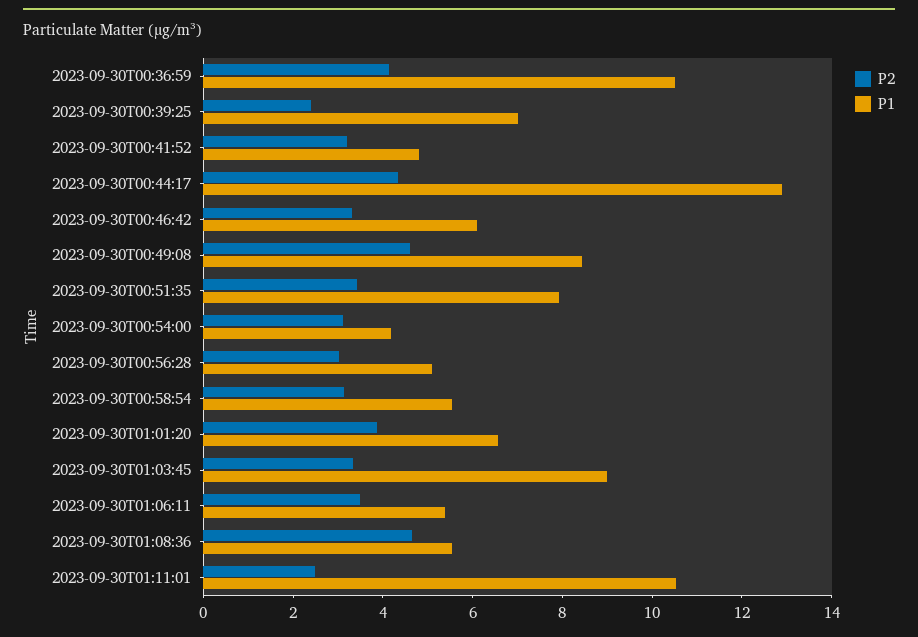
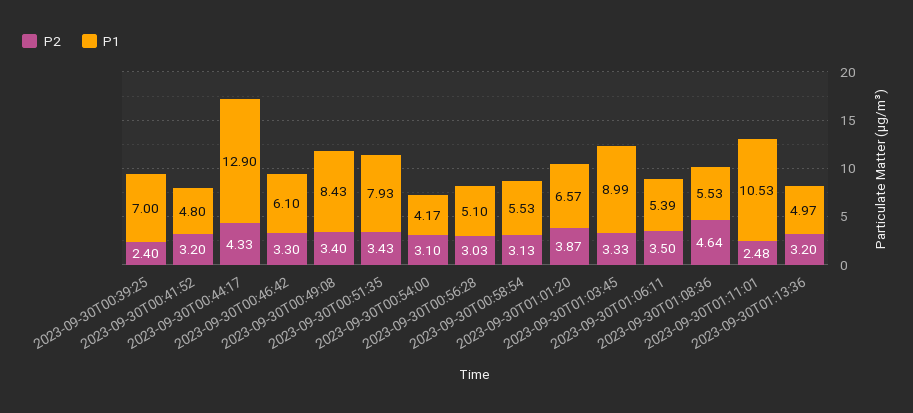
P2, 2023-09-30T00:36:59: 4 -> none
P1, 2023-09-30T00:36:59: 10.5 -> none
P2, 2023-09-30T00:49:08: 4.5 -> 3.4
P2, 2023-09-30T01:13:36: none -> 3.2
P1, 2023-09-30T01:13:36: none -> 4.97

